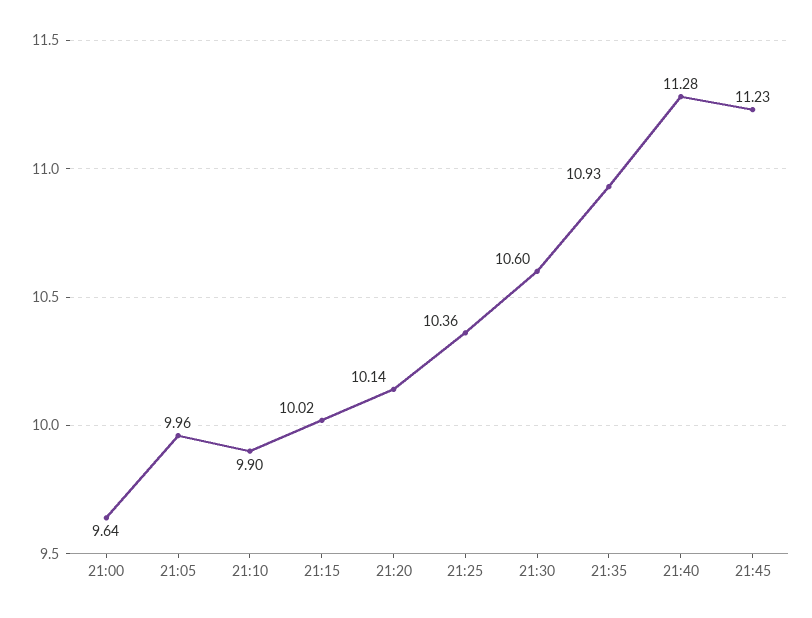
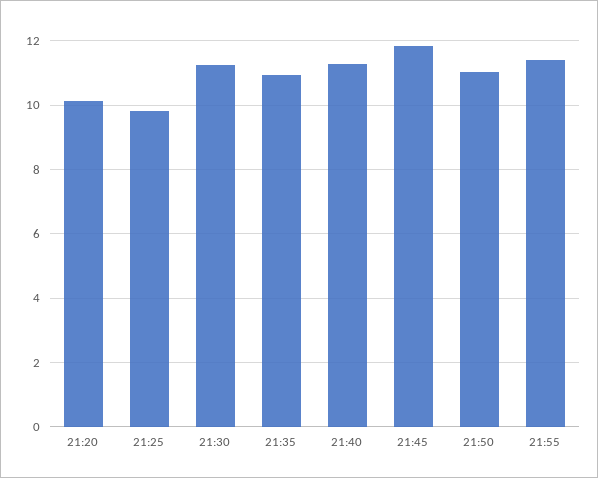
21:00: 9.64 -> none
21:05: 9.96 -> none
21:10: 9.9 -> none
21:15: 10.02 -> none
21:25: 10.36 -> 9.8
21:30: 10.6 -> 11.2
21:45: 11.23 -> 11.8
21:50: none -> 11
21:55: none -> 11.4

